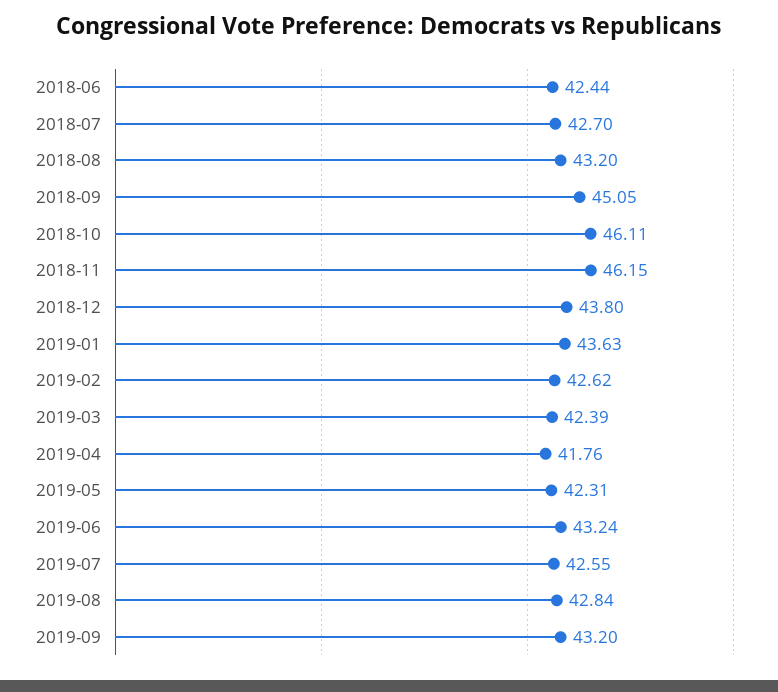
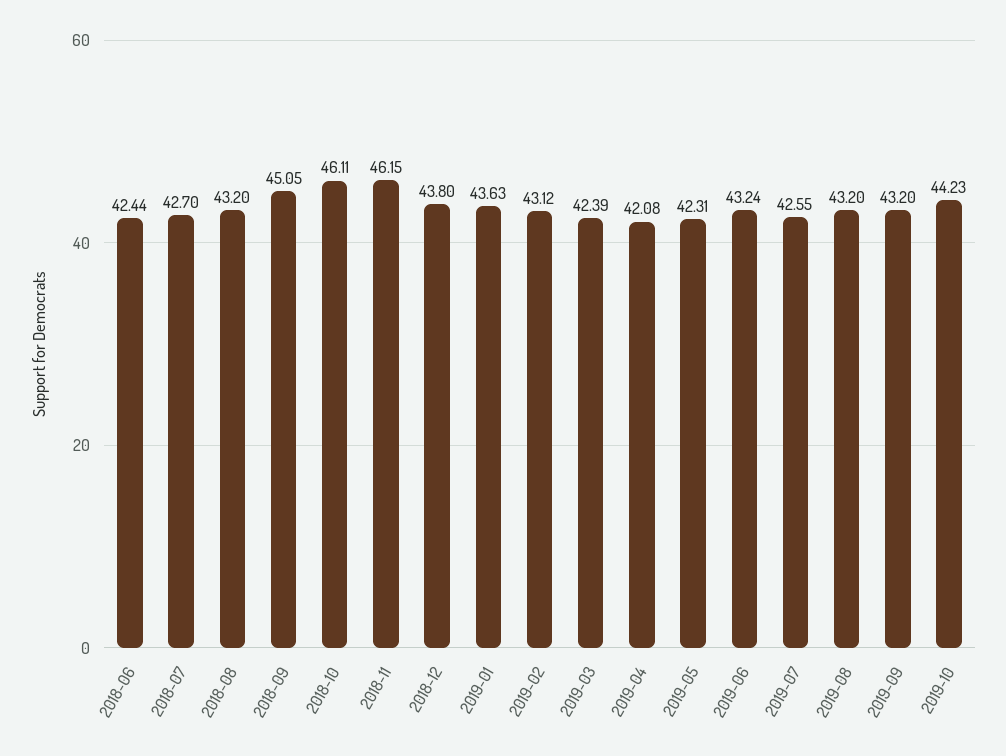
2019-02: 42.62 -> 43.12
2019-04: 41.76 -> 42.08
2019-08: 42.84 -> 43.2
2019-10: none -> 44.23

